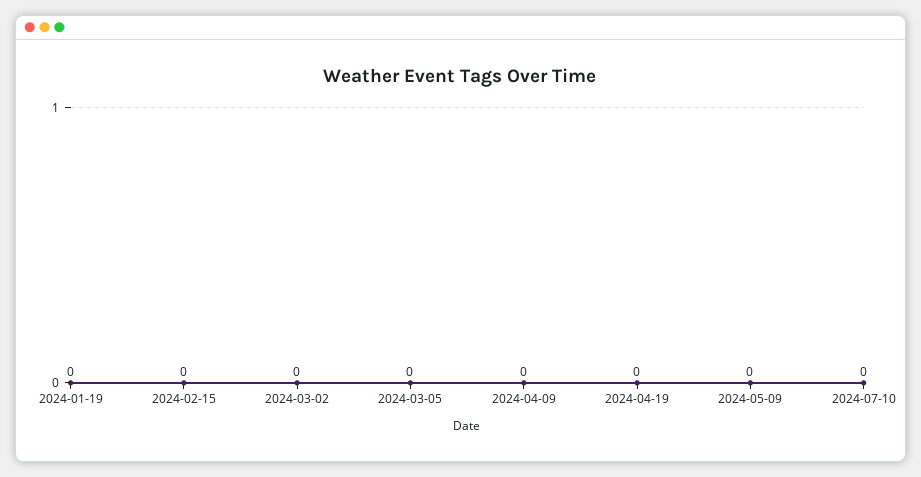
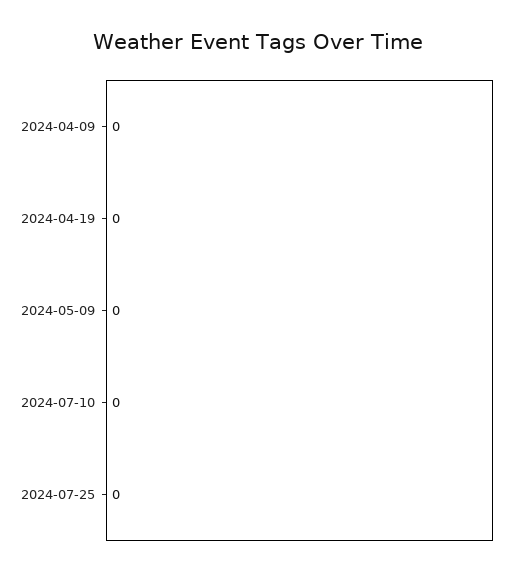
2024-01-19: 0 -> none
2024-02-15: 0 -> none
2024-03-02: 0 -> none
2024-03-05: 0 -> none
2024-07-25: none -> 0

